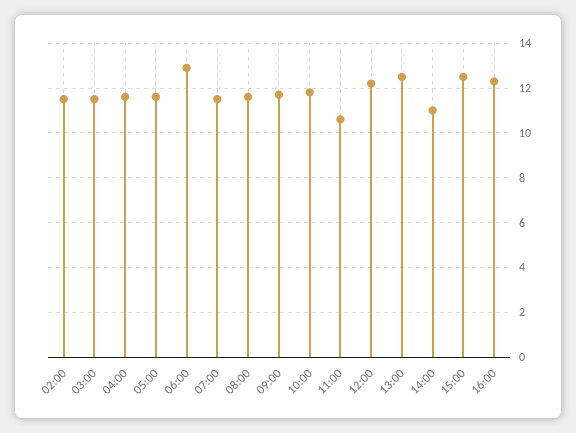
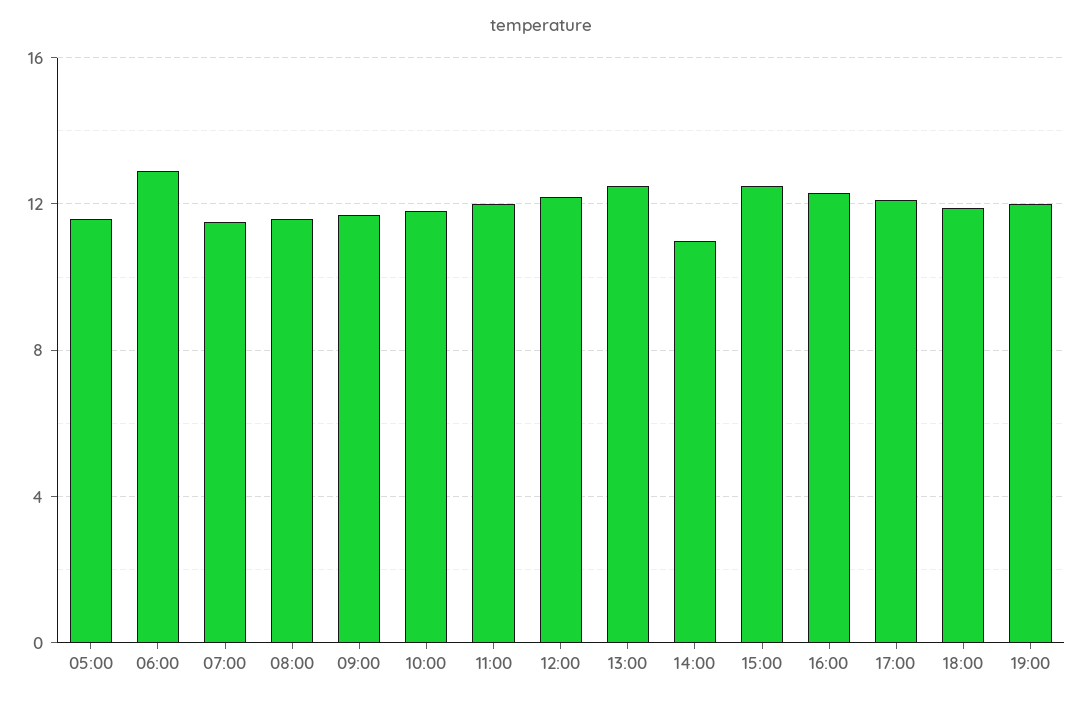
02:00: 11.5 -> none
03:00: 11.5 -> none
04:00: 11.5 -> none
11:00: 10.5 -> 12
17:00: none -> 12
18:00: none -> 12
19:00: none -> 12

